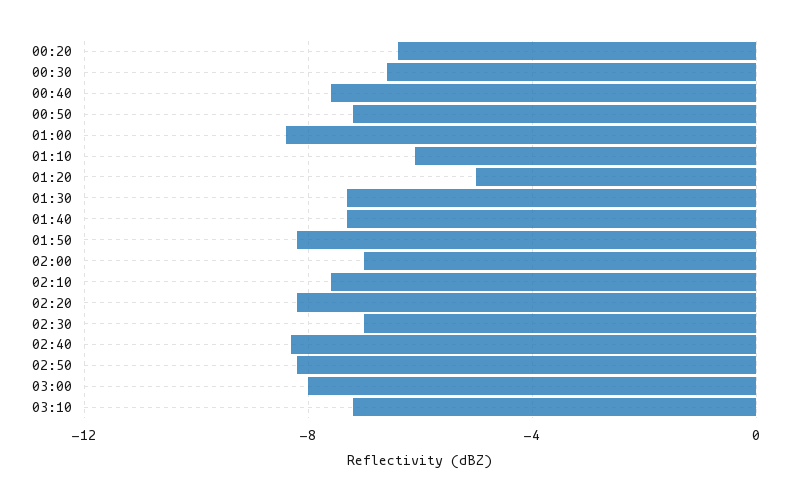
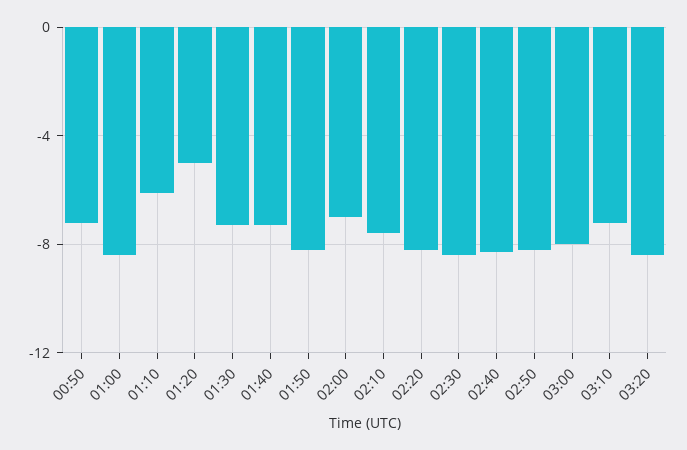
00:20: -6.5 -> none
00:30: -6.5 -> none
00:40: -7.5 -> none
02:30: -7 -> -8.5
03:20: none -> -8.5

